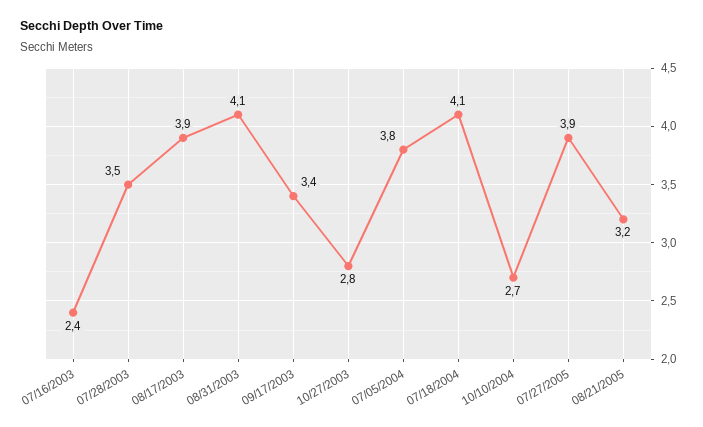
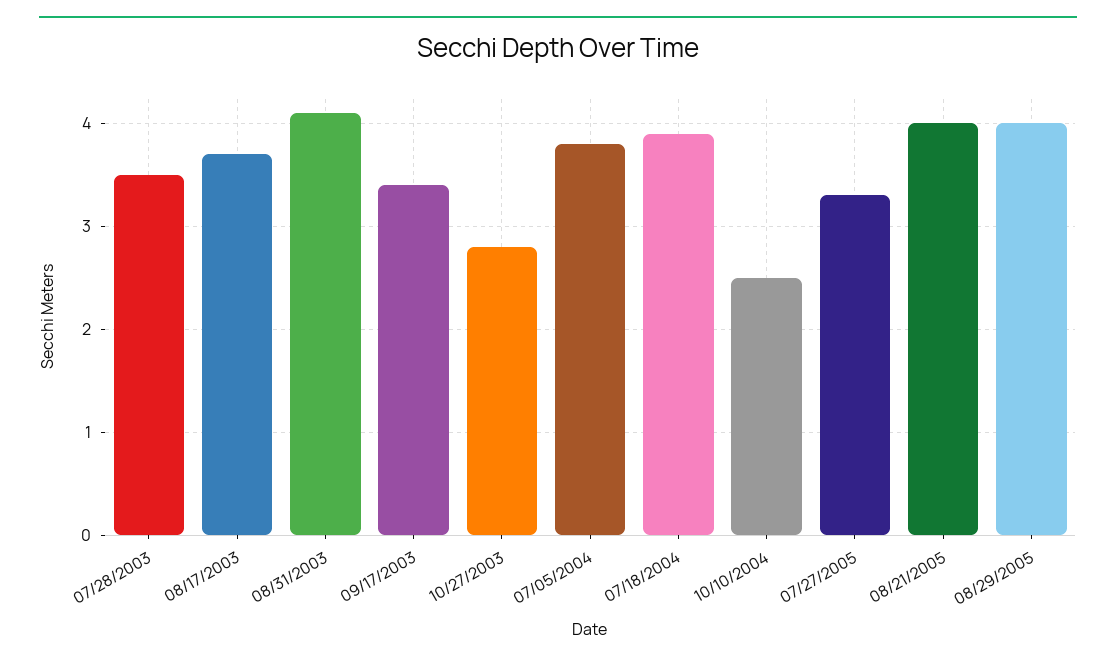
07/16/2003: 2.4 -> none
08/17/2003: 3.9 -> 3.7
07/18/2004: 4.1 -> 3.9
10/10/2004: 2.7 -> 2.5
07/27/2005: 3.9 -> 3.3
08/21/2005: 3.2 -> 4
08/29/2005: none -> 4

